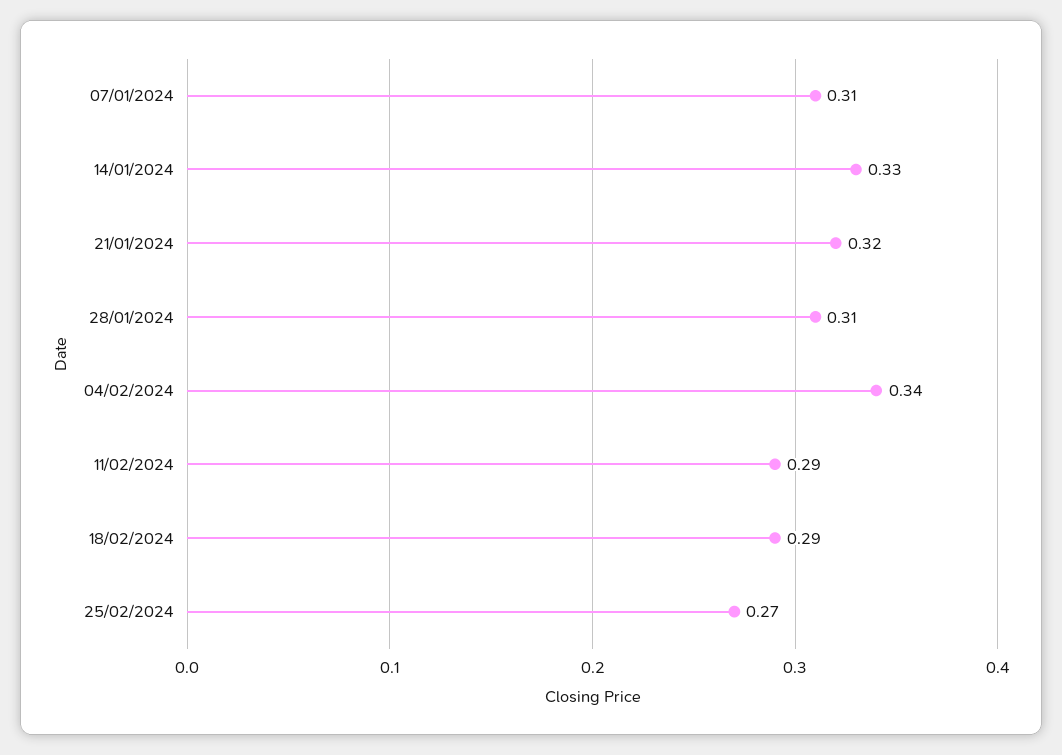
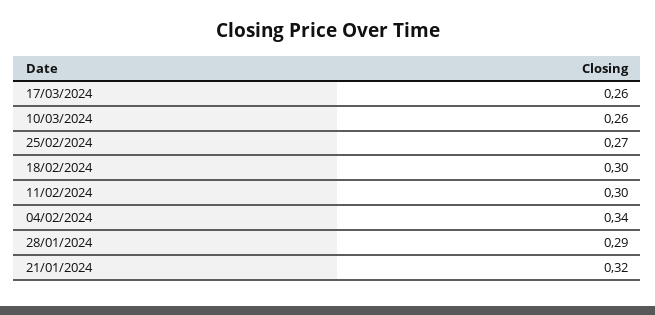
07/01/2024: 0.31 -> none
14/01/2024: 0.33 -> none
28/01/2024: 0.31 -> 0.29
11/02/2024: 0.29 -> 0.3
18/02/2024: 0.29 -> 0.3
17/03/2024: none -> 0.26
10/03/2024: none -> 0.26

